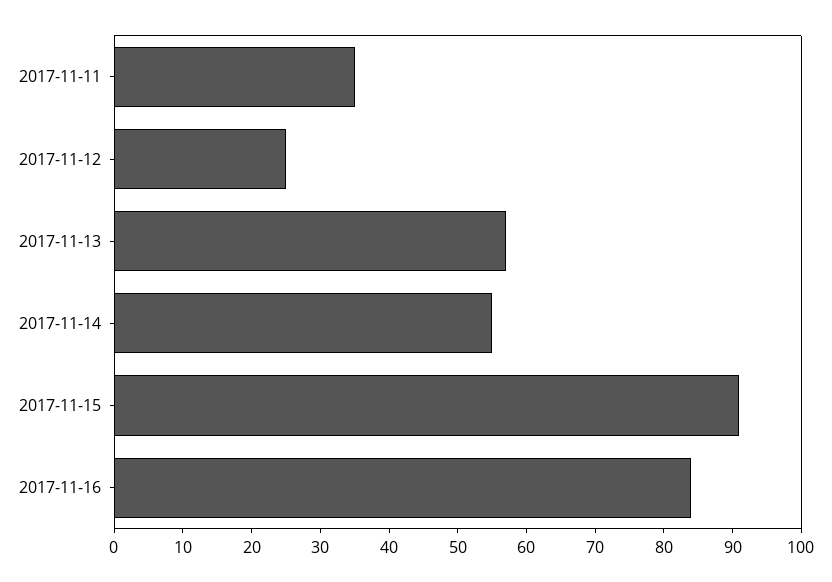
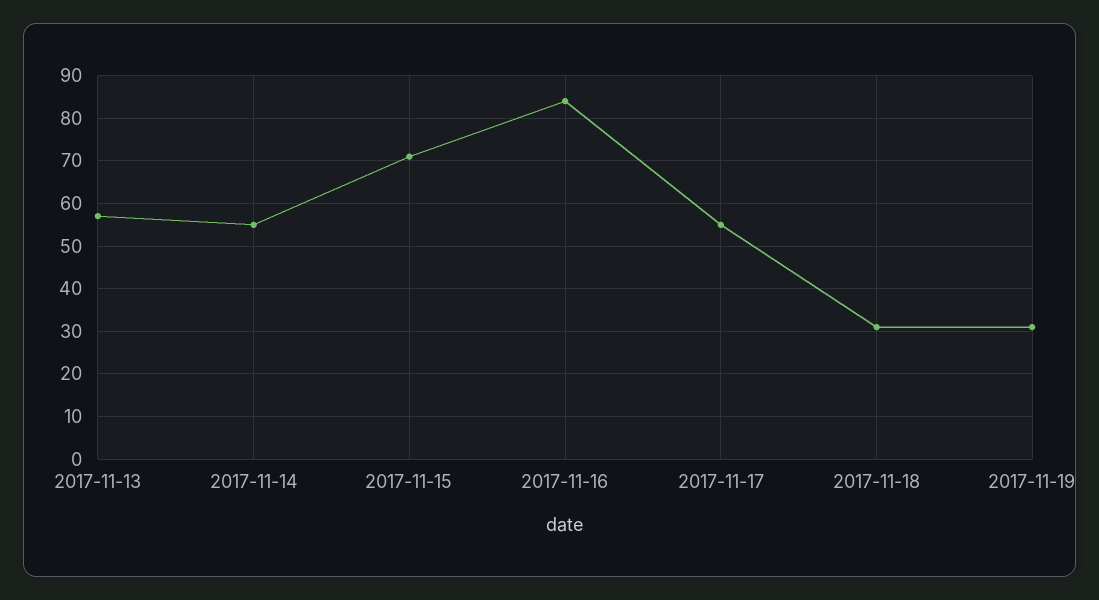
2017-11-11: 35 -> none
2017-11-12: 25 -> none
2017-11-15: 90 -> 70
2017-11-17: none -> 55
2017-11-18: none -> 30
2017-11-19: none -> 30

